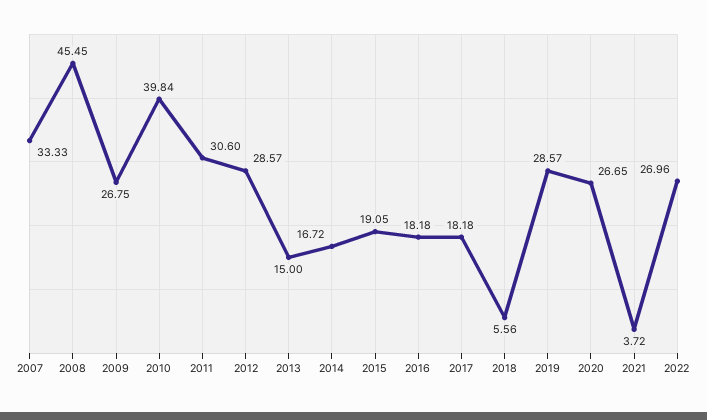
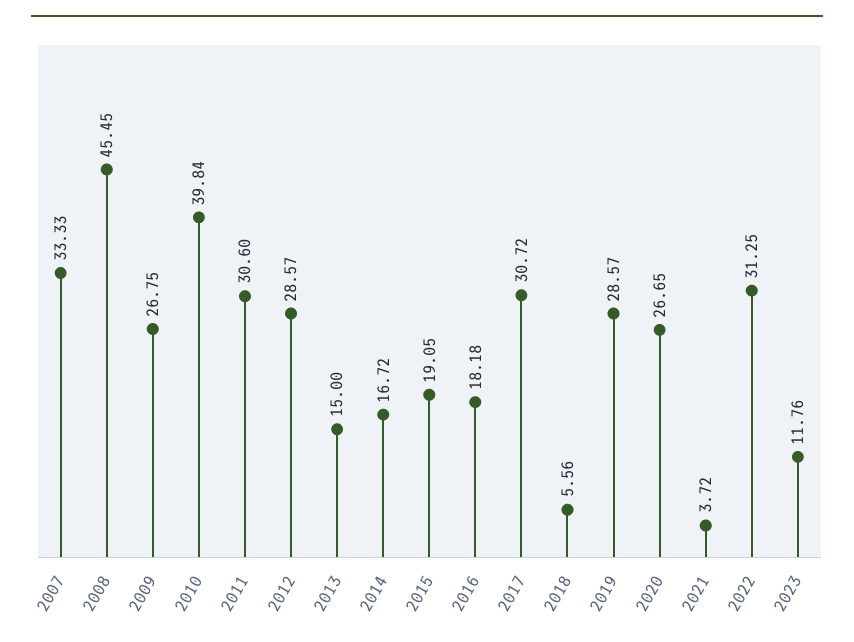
2017: 18.18 -> 30.72
2022: 26.96 -> 31.25
2023: none -> 11.76

